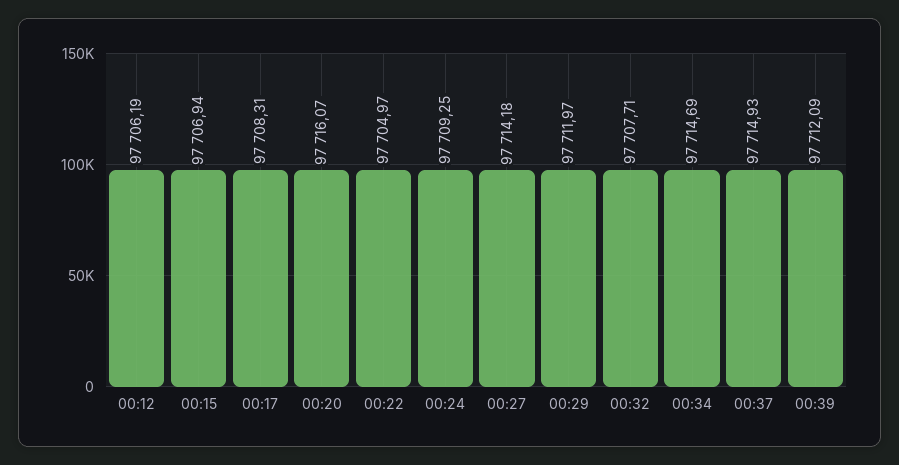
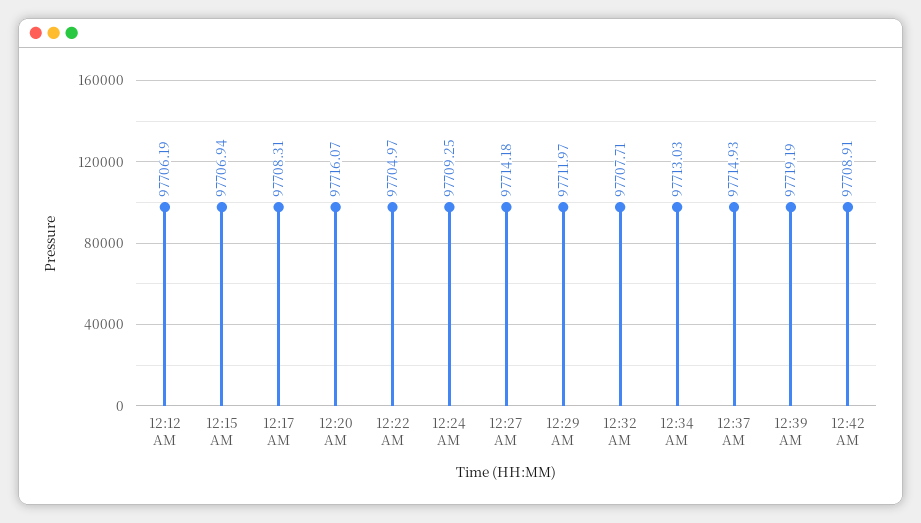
00:34: 97714.69 -> 97713.03
00:39: 97712.09 -> 97719.19
12:42 AM: none -> 97708.91

